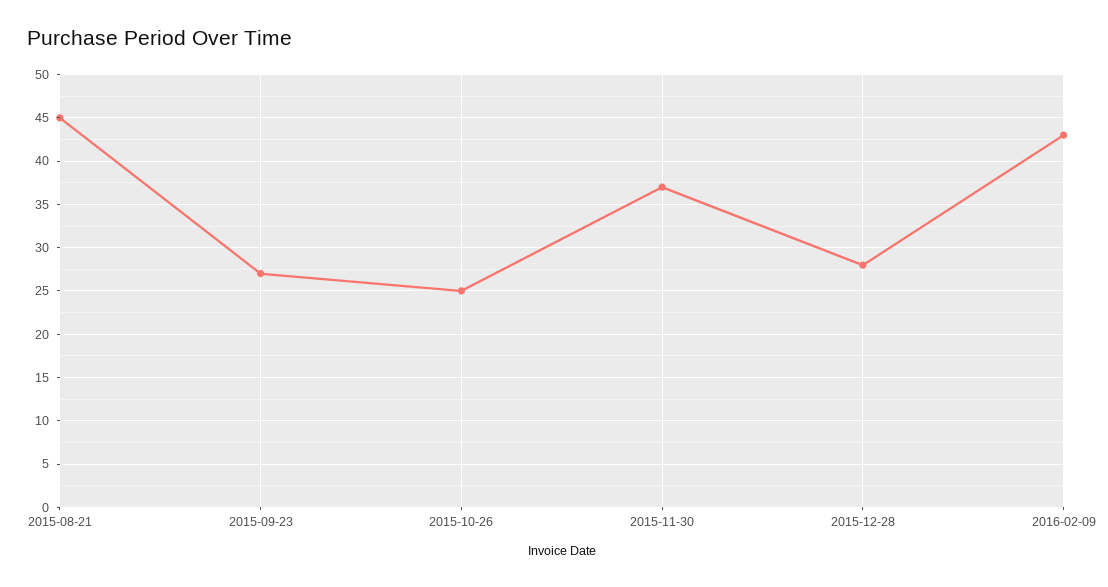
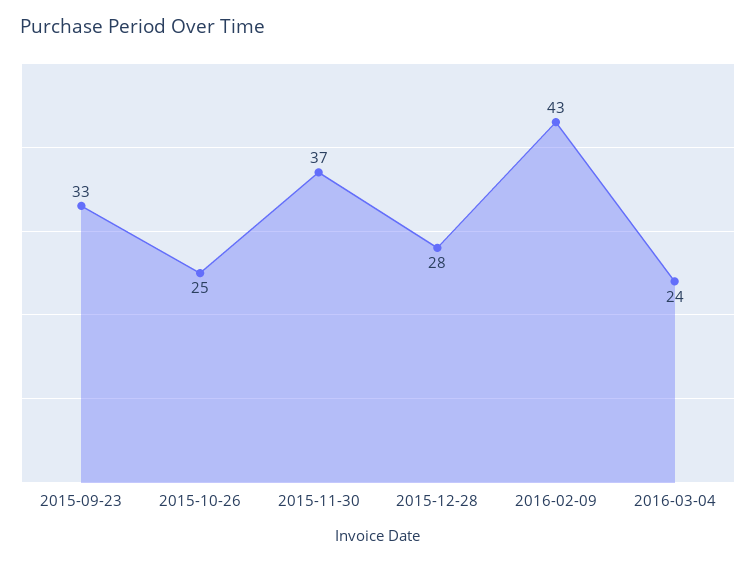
2015-08-21: 45 -> none
2015-09-23: 27 -> 33
2016-03-04: none -> 24

